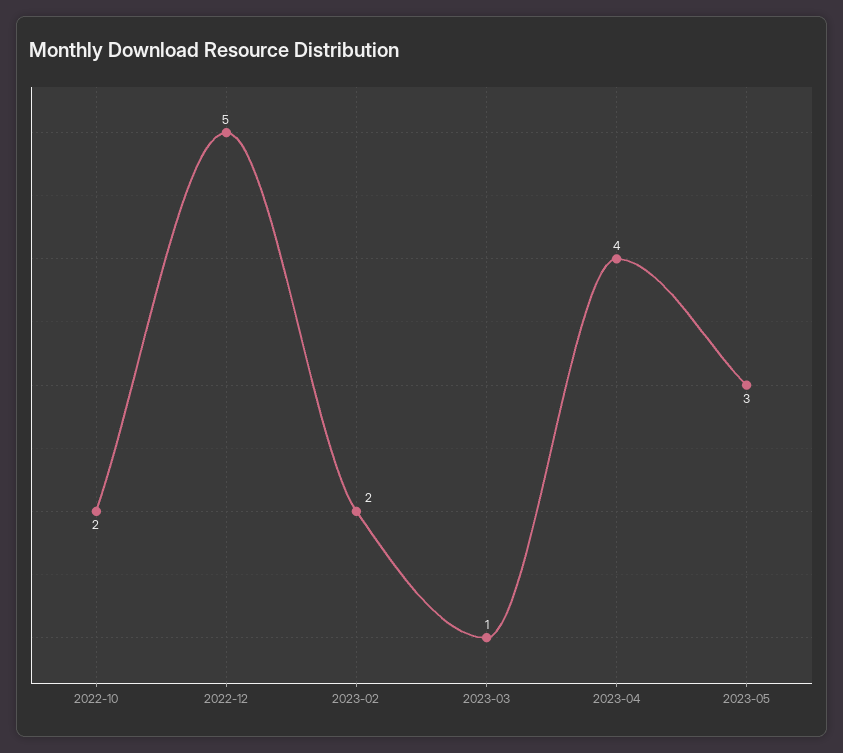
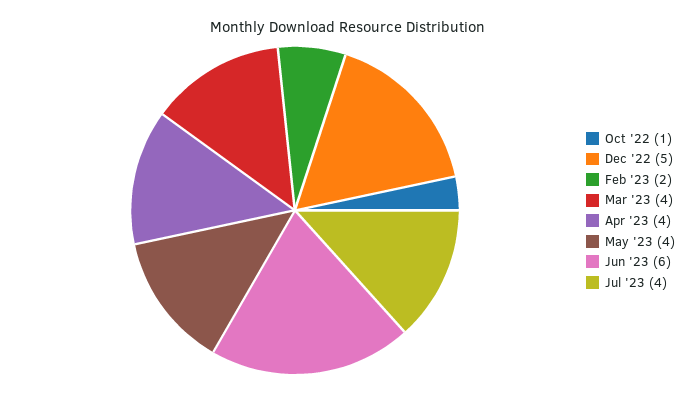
2022-10: 2 -> 1
2023-03: 1 -> 4
2023-05: 3 -> 4
Jun '23: none -> 6
Jul '23: none -> 4

